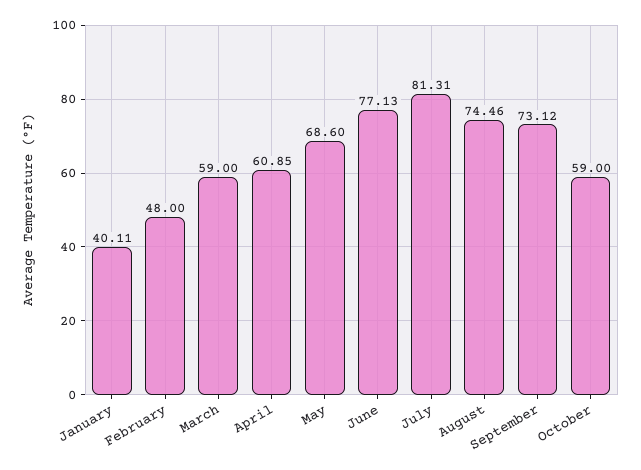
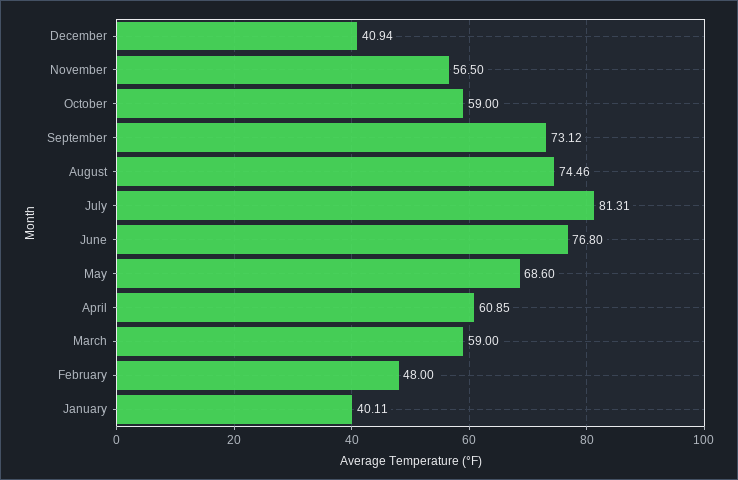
June: 77.13 -> 76.8
December: none -> 40.94
November: none -> 56.5

